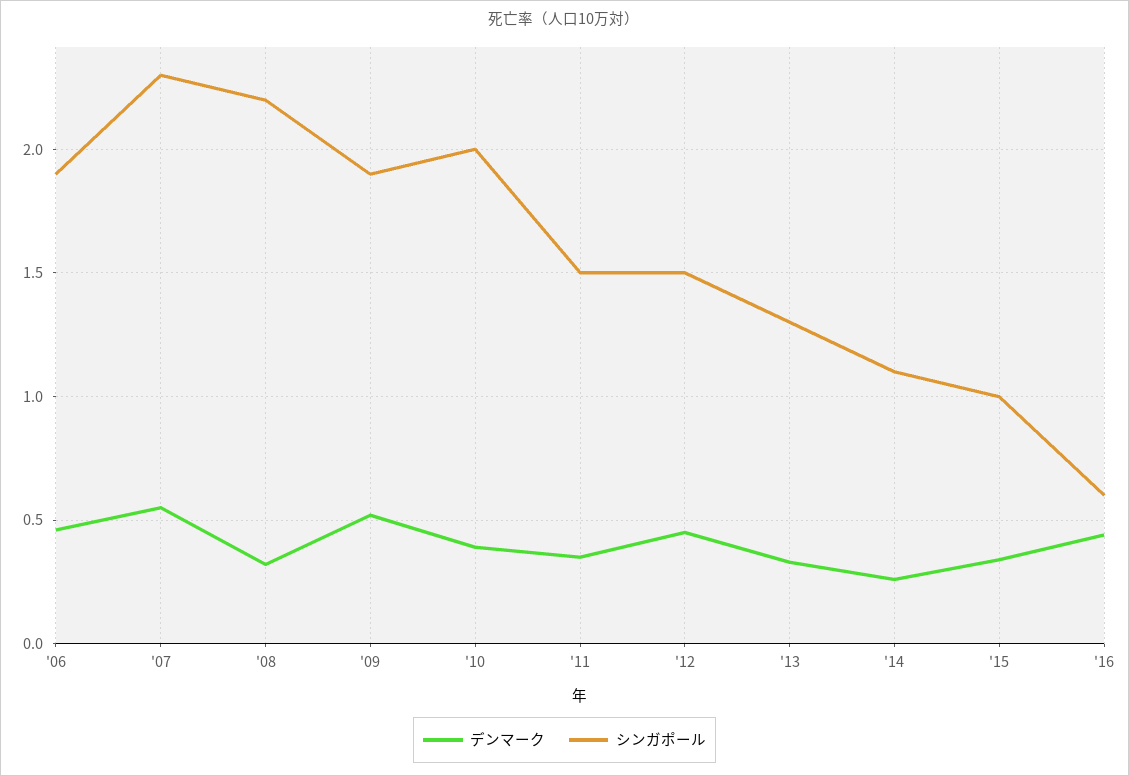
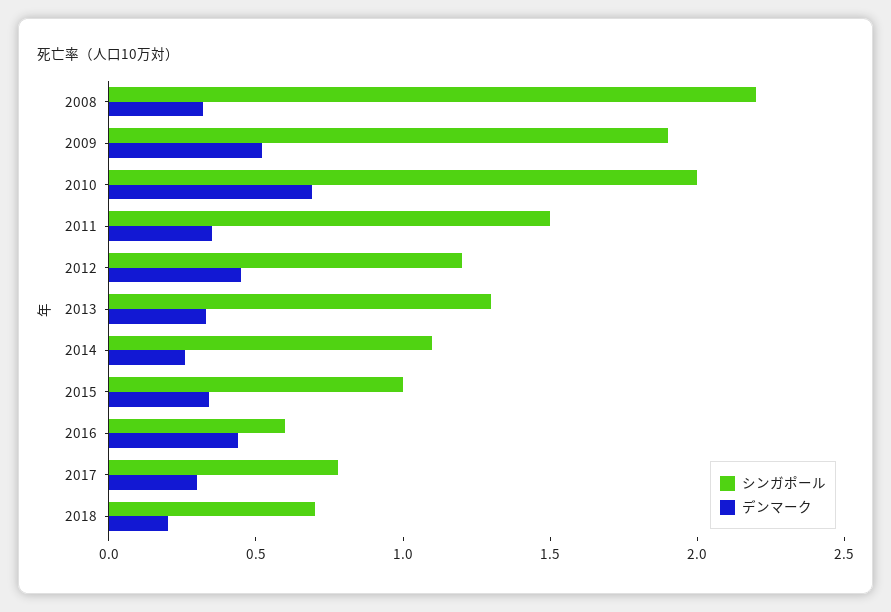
デンマーク, '06: 0.45 -> none
シンガポール, '06: 1.9 -> none
デンマーク, '07: 0.55 -> none
シンガポール, '07: 2.3 -> none
デンマーク, '10: 0.4 -> 0.7
シンガポール, '12: 1.5 -> 1.2
シンガポール, 2017: none -> 0.8
デンマーク, 2017: none -> 0.3
シンガポール, 2018: none -> 0.7
デンマーク, 2018: none -> 0.2

